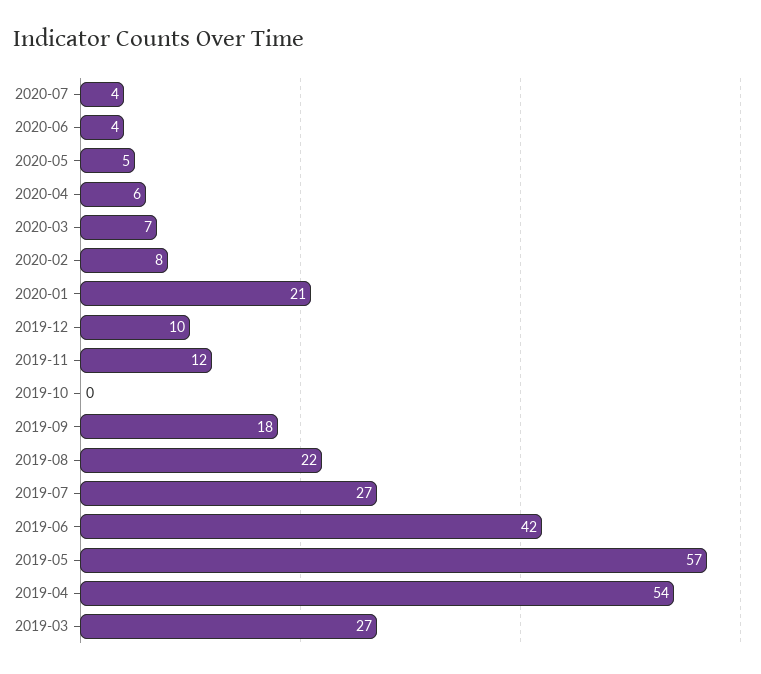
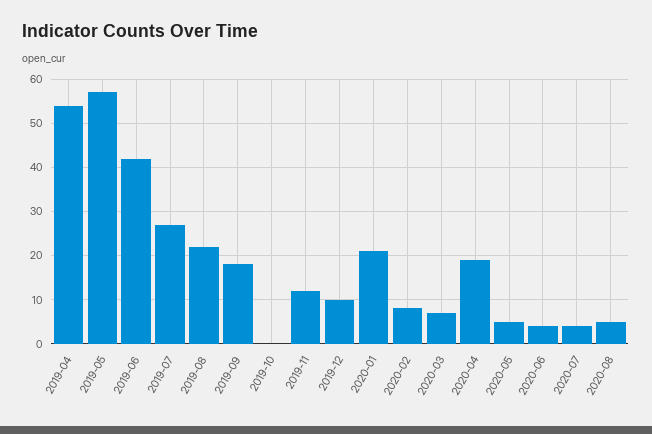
2020-04: 6 -> 20
2019-03: 27 -> none
2020-08: none -> 5

